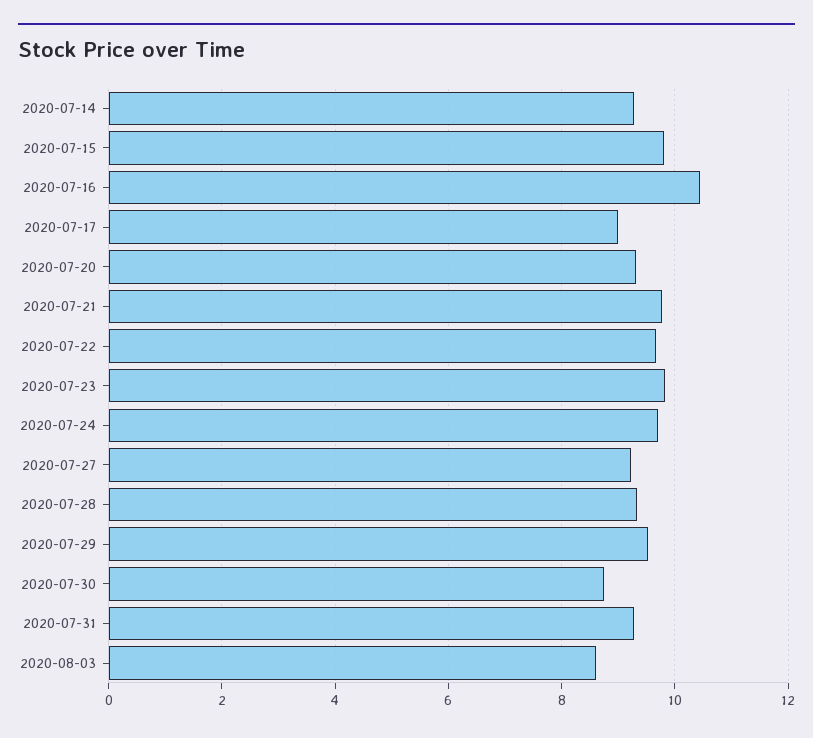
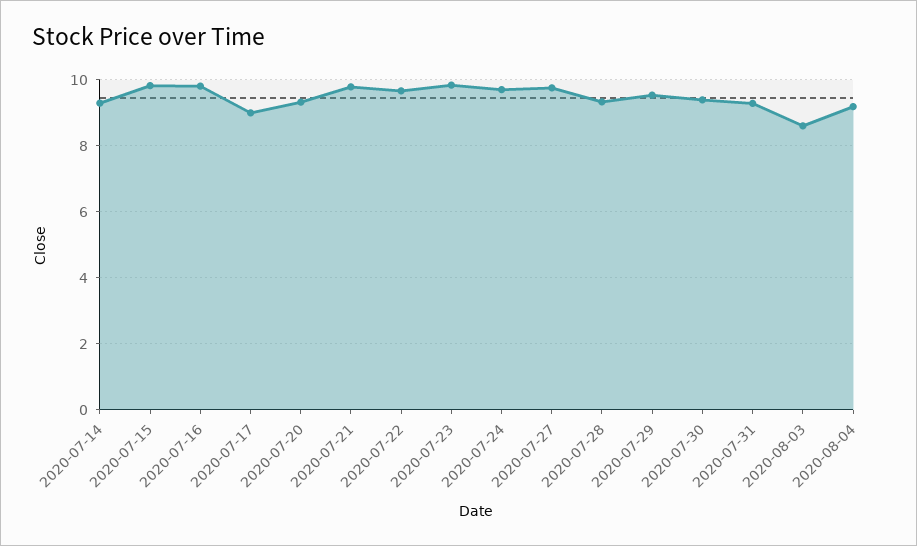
2020-07-16: 10.4 -> 9.8
2020-07-27: 9.2 -> 9.8
2020-07-30: 8.8 -> 9.4
2020-08-04: none -> 9.2

